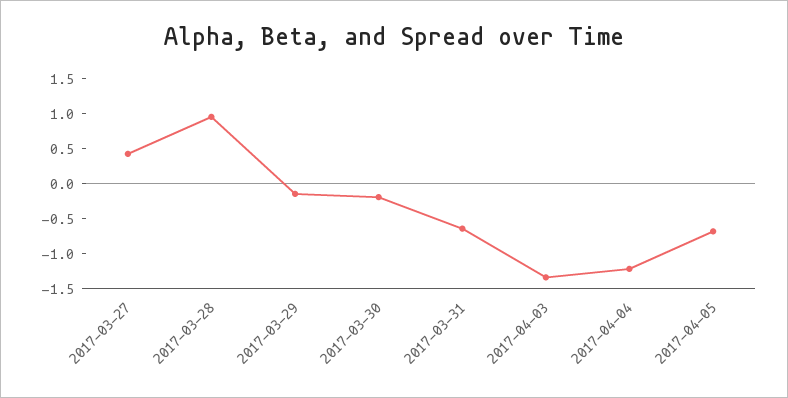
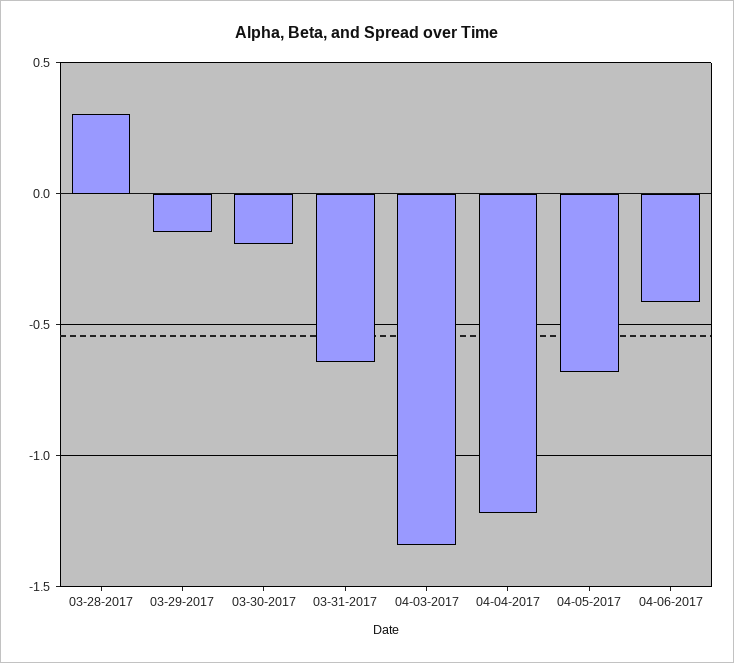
2017-03-27: 0.5 -> none
2017-03-28: 1 -> 0.3
04-06-2017: none -> -0.4

